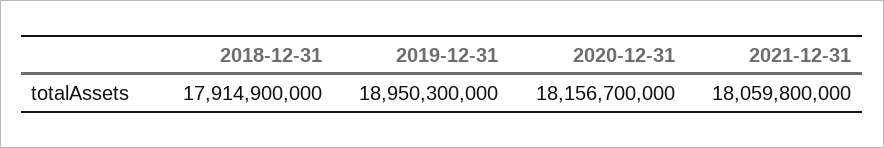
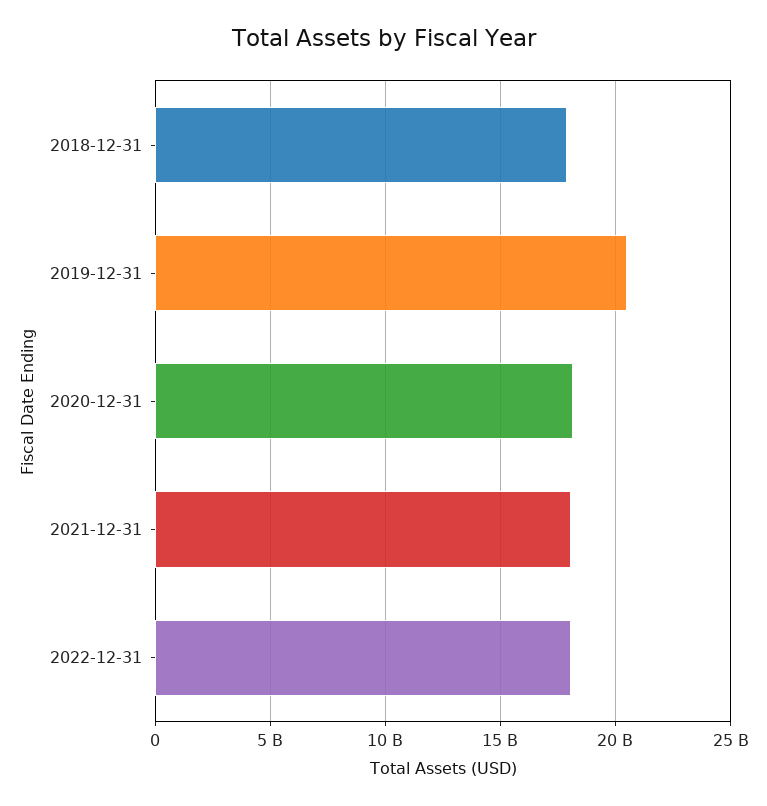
2019-12-31: 18950300000 -> 20500000000
2022-12-31: none -> 18000000000

